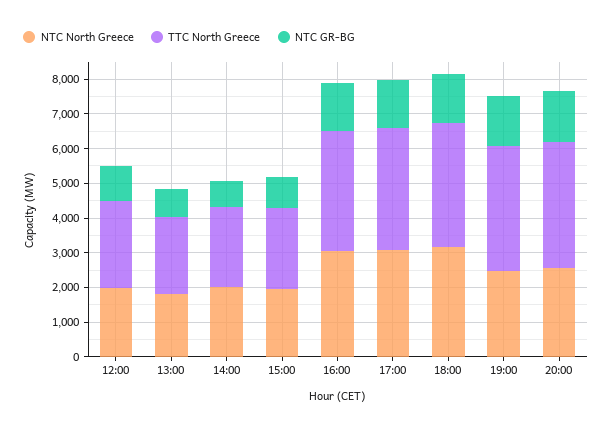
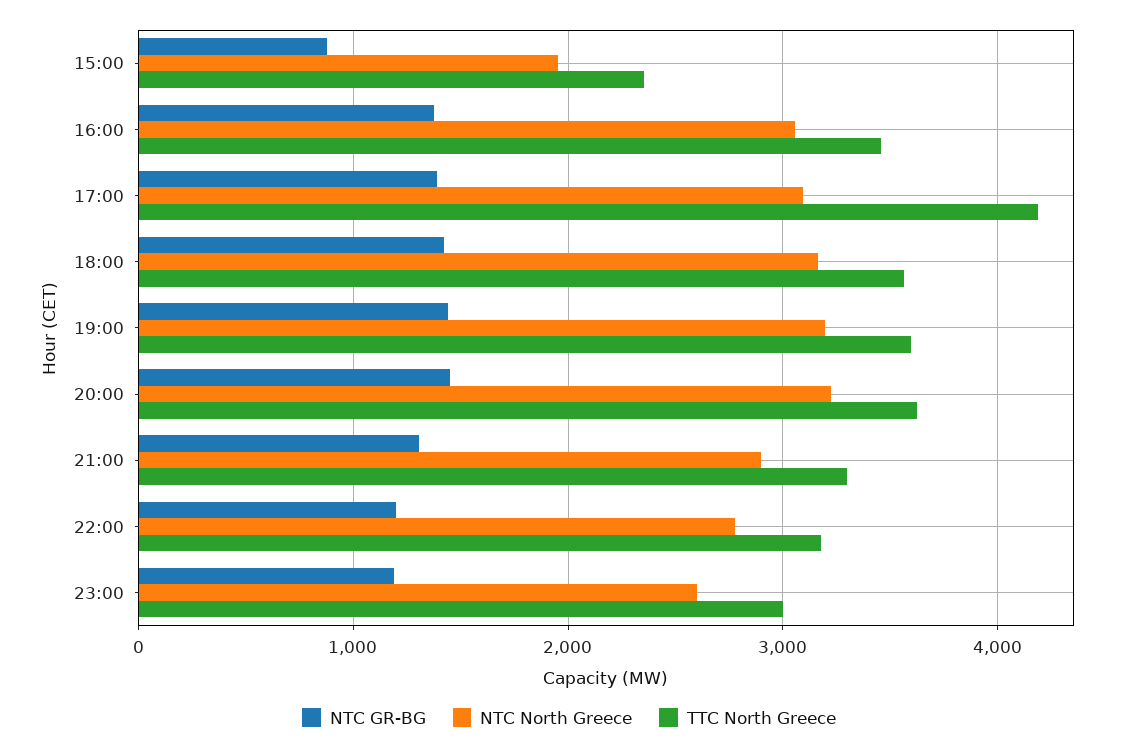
NTC North Greece, 12:00: 2000 -> none
TTC North Greece, 12:00: 2500 -> none
NTC GR-BG, 12:00: 1000 -> none
NTC North Greece, 13:00: 1750 -> none
TTC North Greece, 13:00: 2250 -> none
NTC GR-BG, 13:00: 750 -> none
NTC North Greece, 14:00: 2000 -> none
TTC North Greece, 14:00: 2250 -> none
NTC GR-BG, 14:00: 750 -> none
TTC North Greece, 17:00: 3500 -> 4200
NTC North Greece, 19:00: 2500 -> 3200
NTC North Greece, 20:00: 2500 -> 3200
NTC GR-BG, 21:00: none -> 1300
NTC North Greece, 21:00: none -> 2900
TTC North Greece, 21:00: none -> 3300
NTC GR-BG, 22:00: none -> 1200
NTC North Greece, 22:00: none -> 2800
TTC North Greece, 22:00: none -> 3200
NTC GR-BG, 23:00: none -> 1200
NTC North Greece, 23:00: none -> 2600
TTC North Greece, 23:00: none -> 3000

